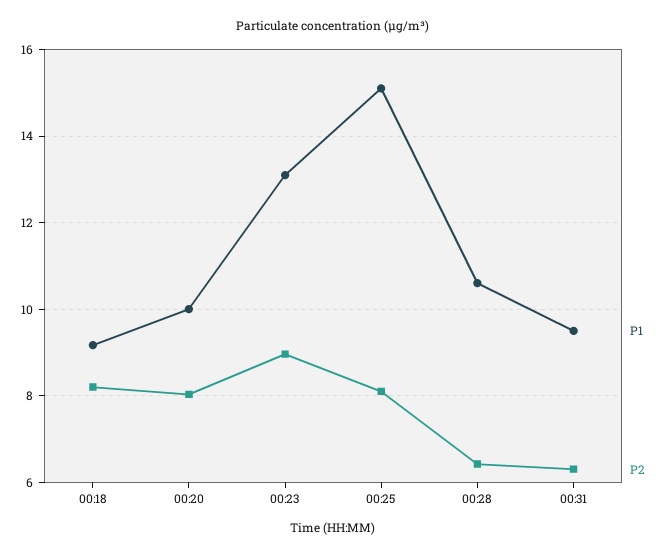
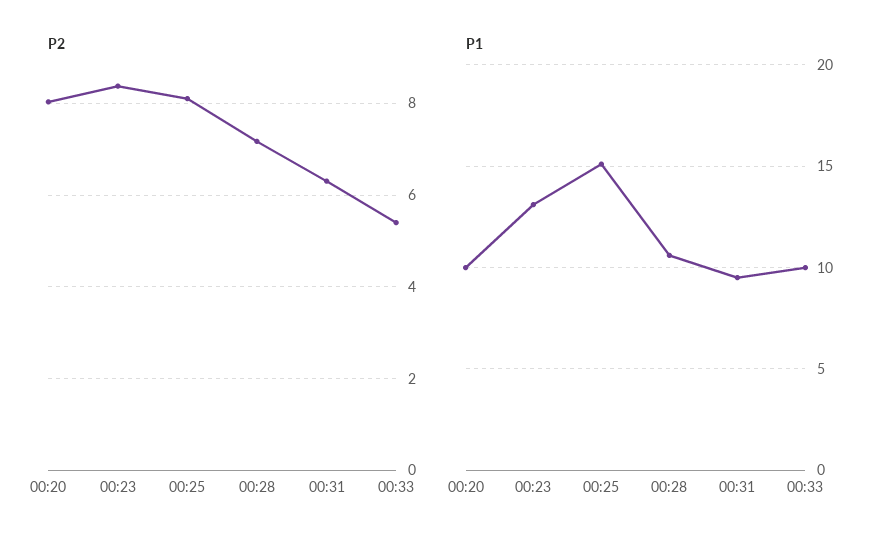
P1, 00:18: 9.2 -> none
P2, 00:18: 8.2 -> none
P2, 00:23: 9 -> 8.4
P2, 00:28: 6.4 -> 7.2
P2, 00:33: none -> 5.4
P1, 00:33: none -> 10

